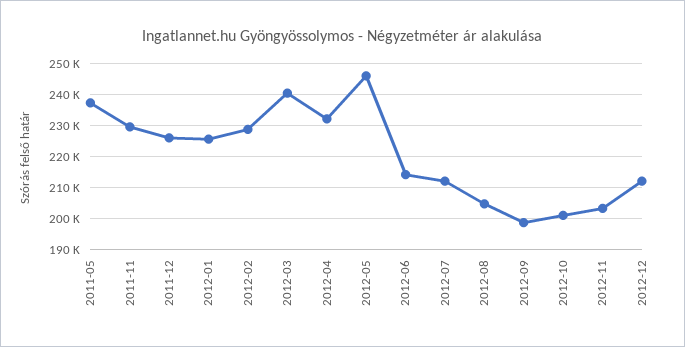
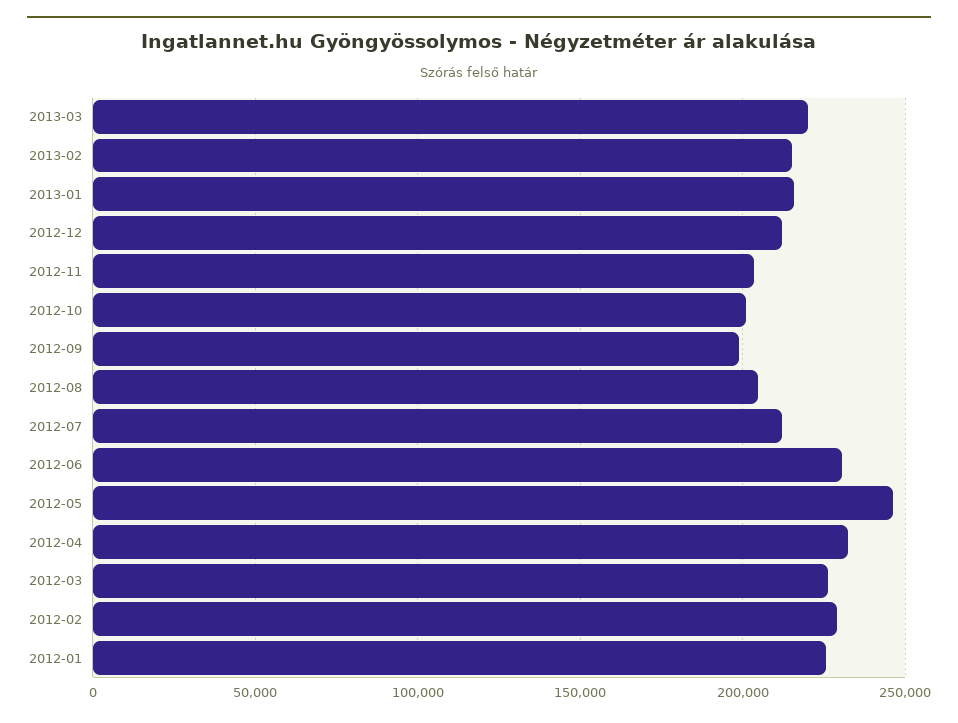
2011-05: 238000 -> none
2011-11: 230000 -> none
2011-12: 226000 -> none
2012-03: 240000 -> 225000
2012-06: 214000 -> 230000
2013-03: none -> 220000
2013-02: none -> 215000
2013-01: none -> 215000

